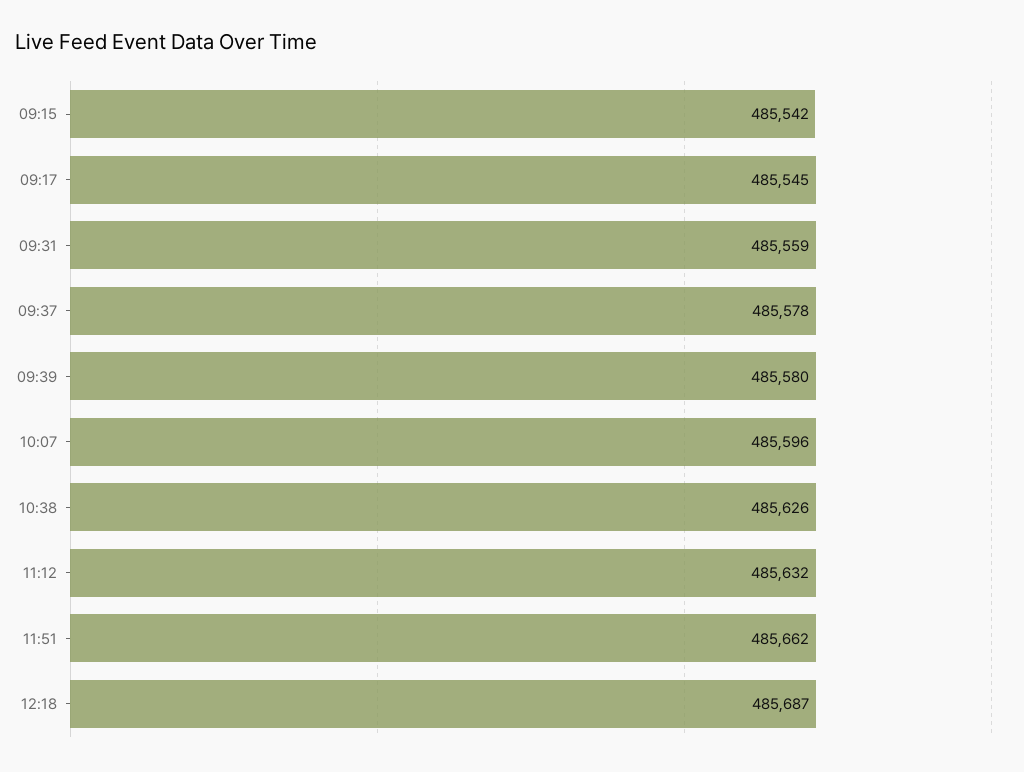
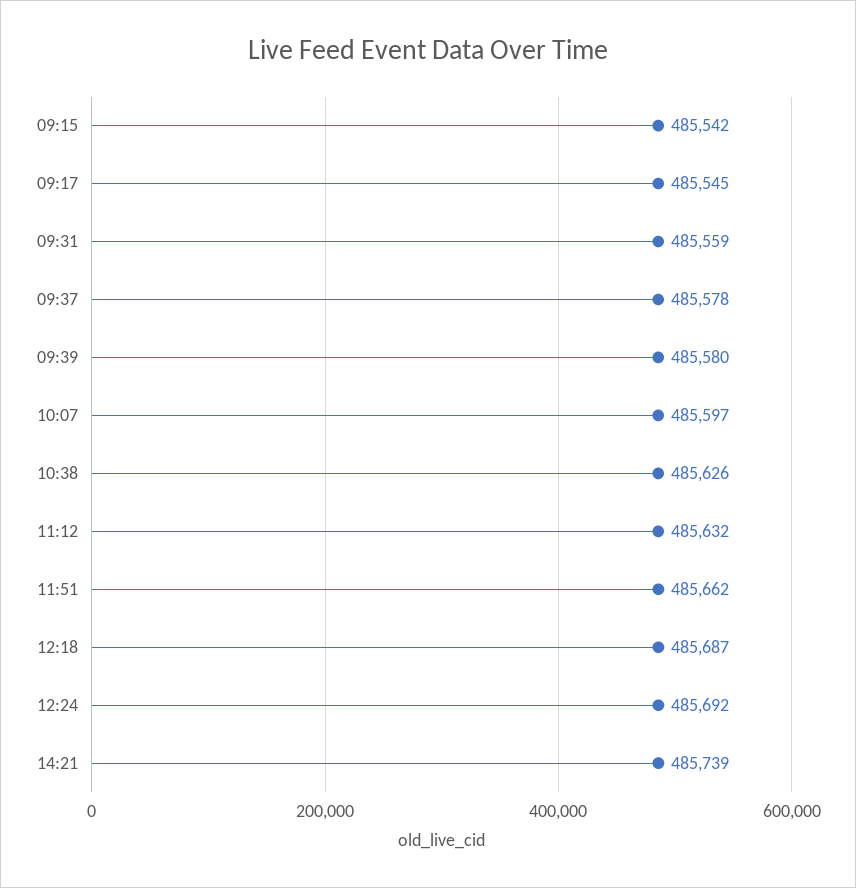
10:07: 485596 -> 485597
12:24: none -> 485692
14:21: none -> 485739

